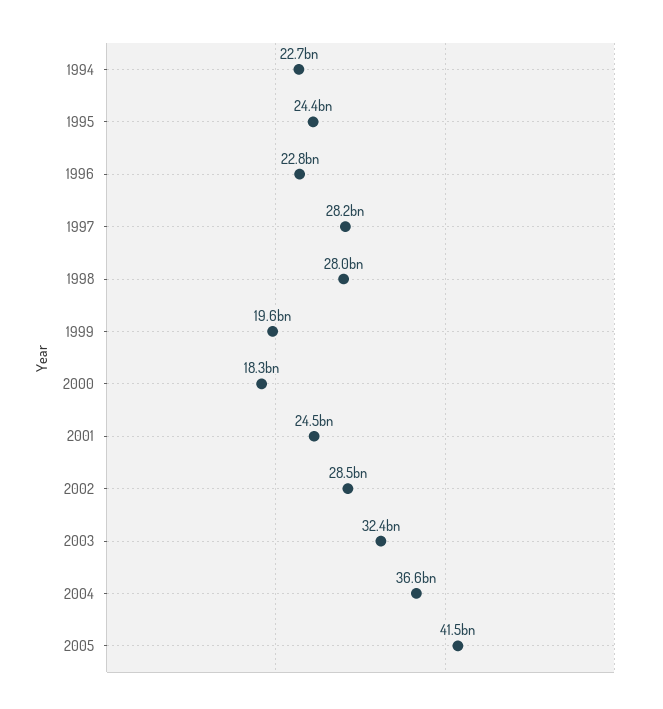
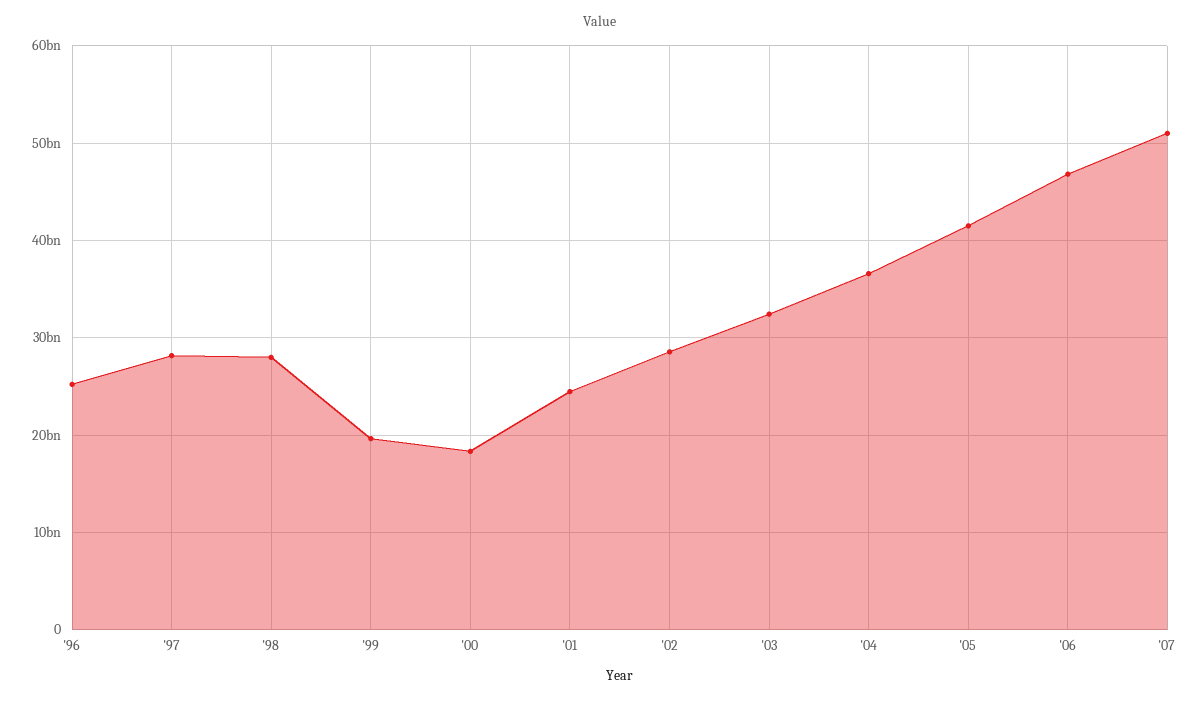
1994: 22700000000 -> none
1995: 24400000000 -> none
1996: 22800000000 -> 25000000000
'06: none -> 47000000000
'07: none -> 51000000000

